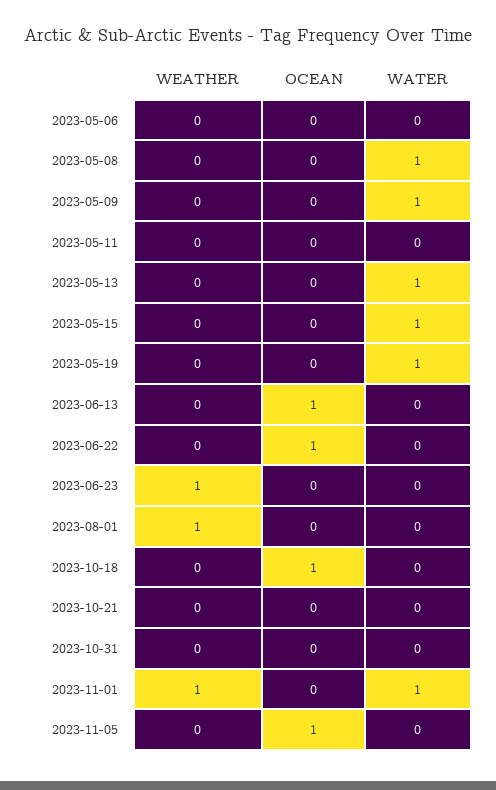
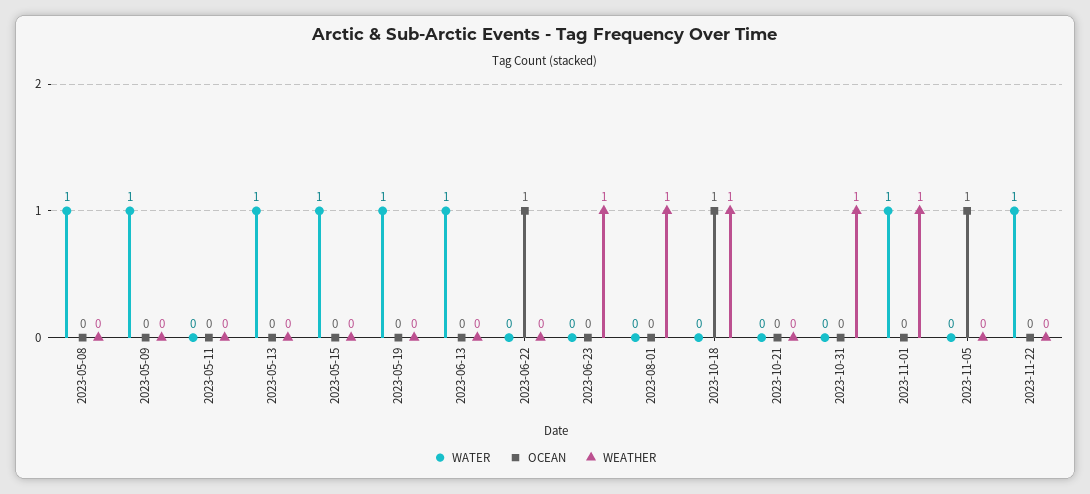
WEATHER, 2023-05-06: 0 -> none
OCEAN, 2023-05-06: 0 -> none
WATER, 2023-05-06: 0 -> none
OCEAN, 2023-06-13: 1 -> 0
WATER, 2023-06-13: 0 -> 1
WEATHER, 2023-10-18: 0 -> 1
WEATHER, 2023-10-31: 0 -> 1
WATER, 2023-11-22: none -> 1
OCEAN, 2023-11-22: none -> 0
WEATHER, 2023-11-22: none -> 0

